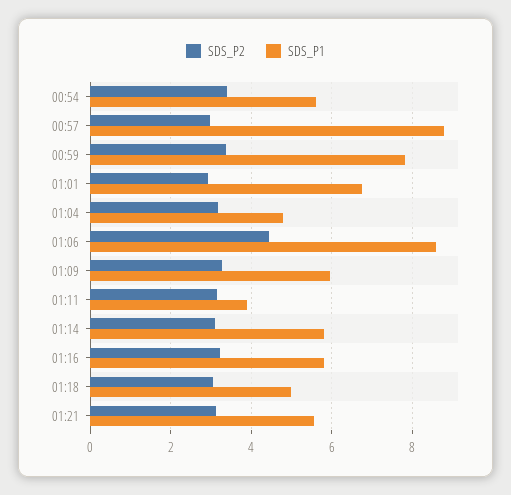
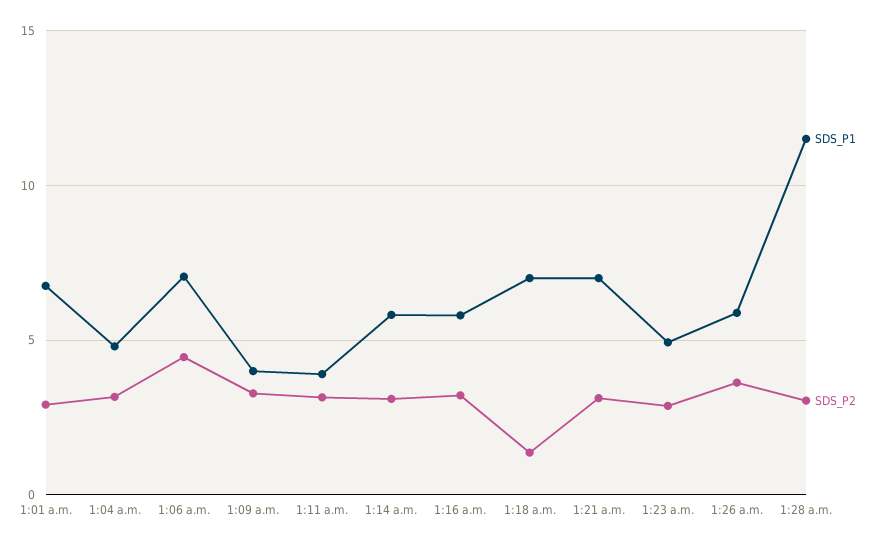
SDS_P2, 00:54: 3.4 -> none
SDS_P1, 00:54: 5.6 -> none
SDS_P2, 00:57: 3 -> none
SDS_P1, 00:57: 8.8 -> none
SDS_P2, 00:59: 3.4 -> none
SDS_P1, 00:59: 7.8 -> none
SDS_P1, 01:06: 8.6 -> 7
SDS_P1, 01:09: 6 -> 4
SDS_P2, 01:18: 3 -> 1.5
SDS_P1, 01:18: 5 -> 7
SDS_P1, 01:21: 5.6 -> 7
SDS_P1, 1:23 a.m.: none -> 5
SDS_P2, 1:23 a.m.: none -> 3
SDS_P1, 1:26 a.m.: none -> 6
SDS_P2, 1:26 a.m.: none -> 3.5
SDS_P1, 1:28 a.m.: none -> 11.5
SDS_P2, 1:28 a.m.: none -> 3

